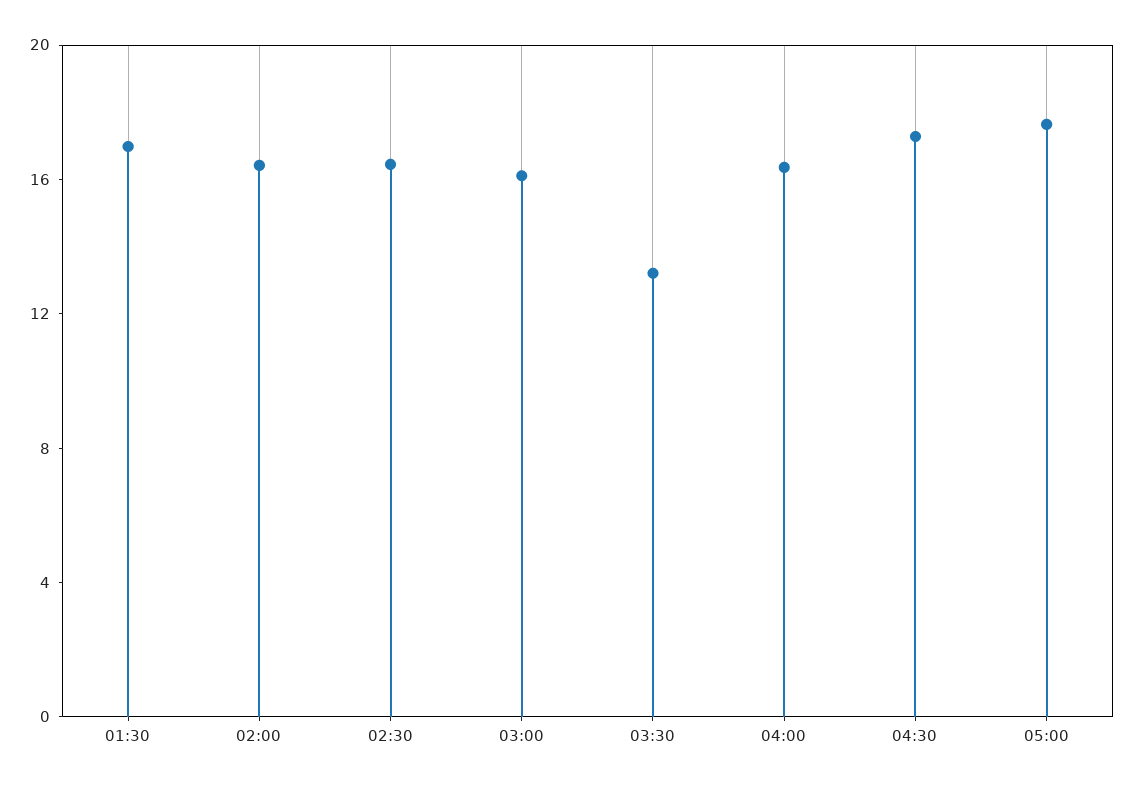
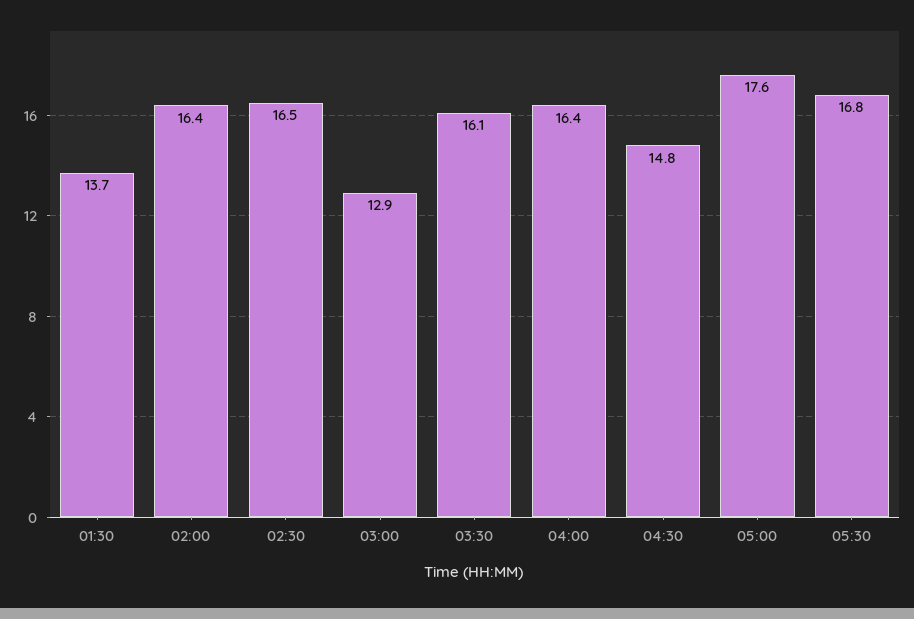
01:30: 17 -> 13.7
03:00: 16 -> 12.9
03:30: 13 -> 16.1
04:30: 17 -> 14.8
05:30: none -> 16.8

